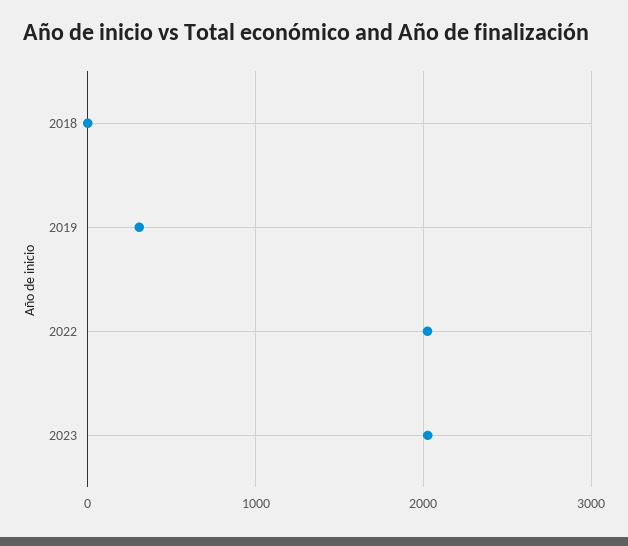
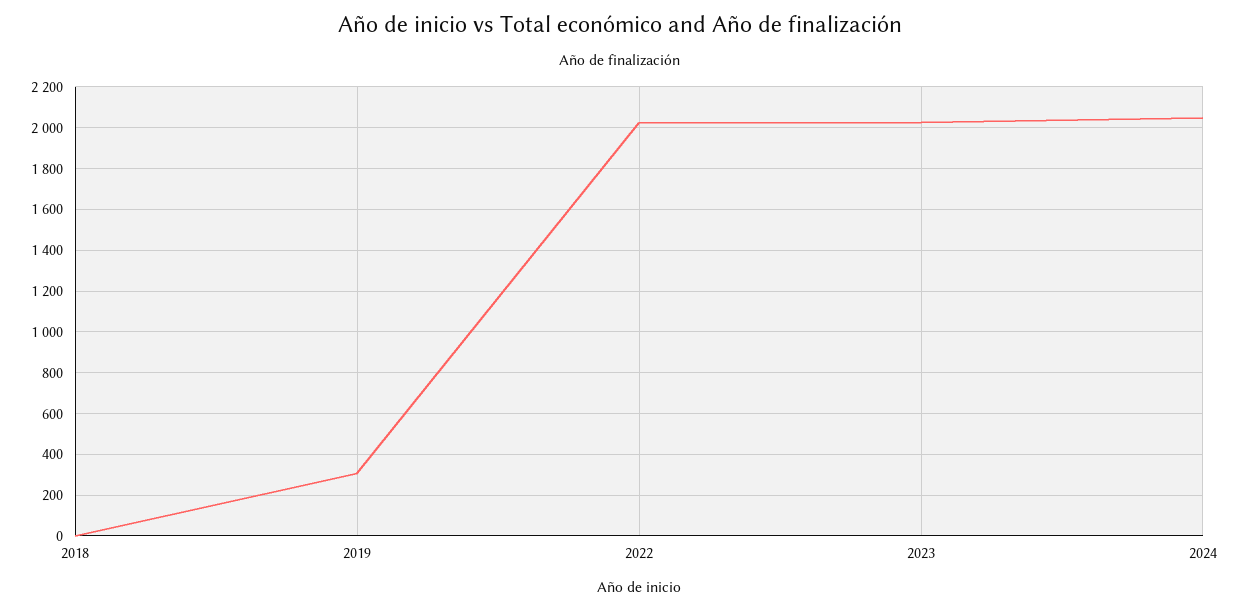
2024: none -> 2050

